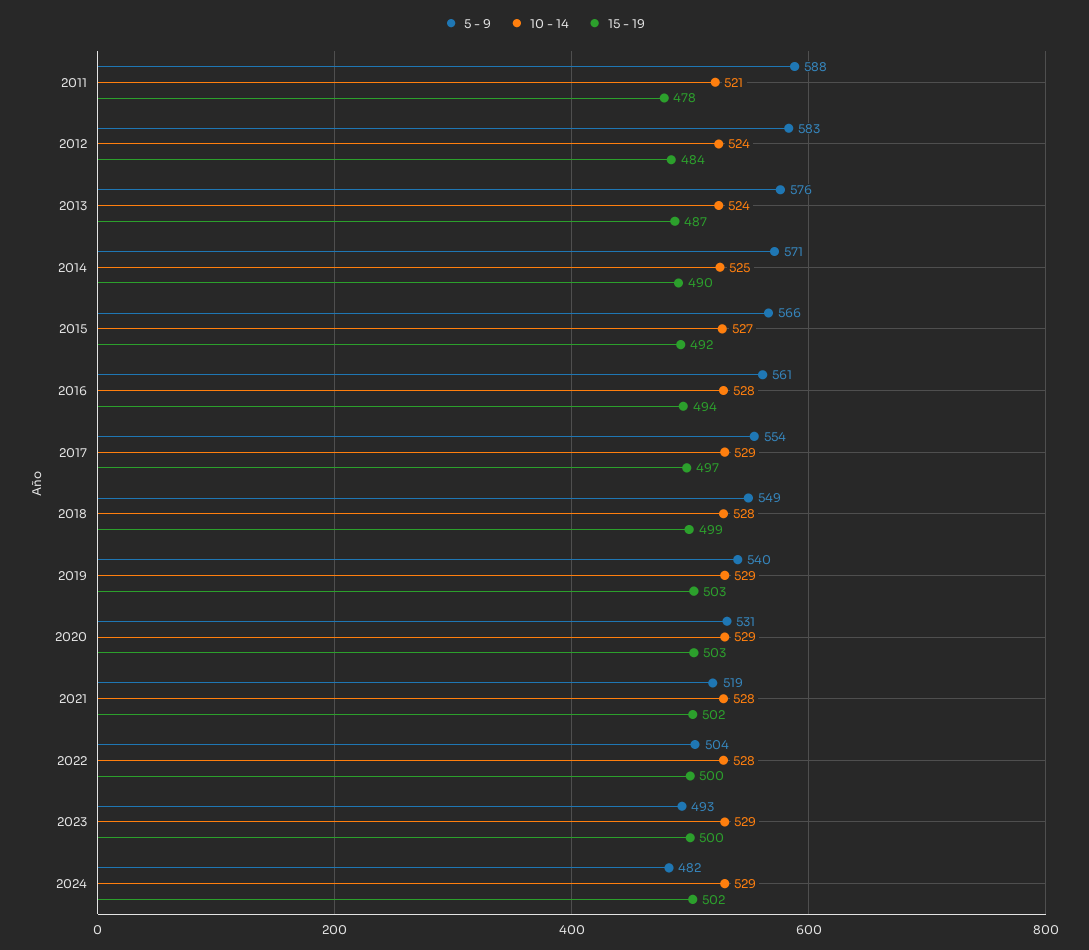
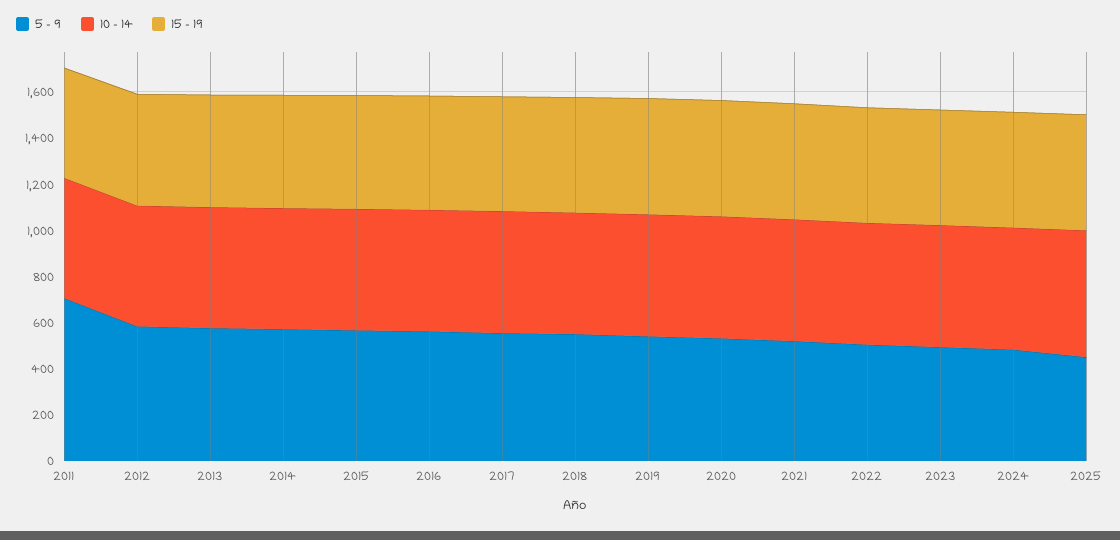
5 - 9, 2011: 588 -> 700
5 - 9, 2025: none -> 450
10 - 14, 2025: none -> 550
15 - 19, 2025: none -> 500

